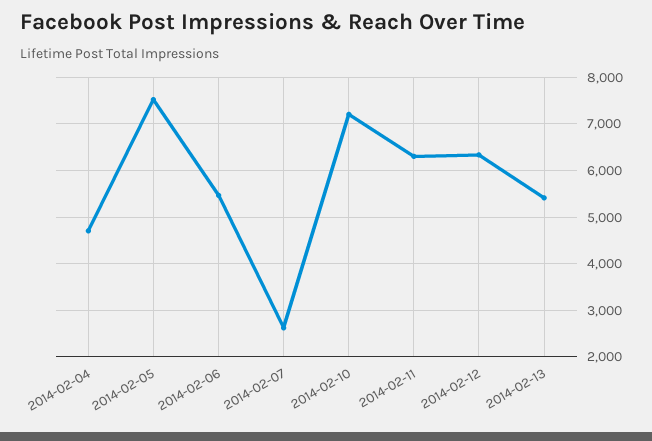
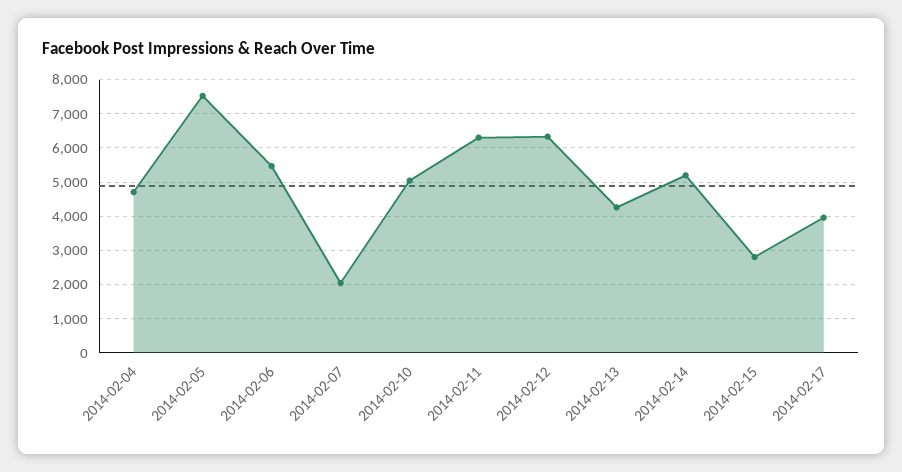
2014-02-07: 2600 -> 2000
2014-02-10: 7200 -> 5000
2014-02-13: 5400 -> 4200
2014-02-14: none -> 5200
2014-02-15: none -> 2800
2014-02-17: none -> 4000

